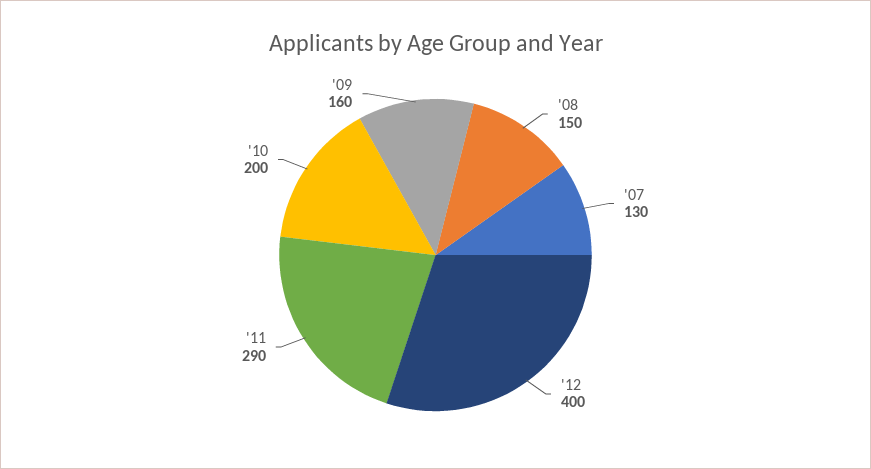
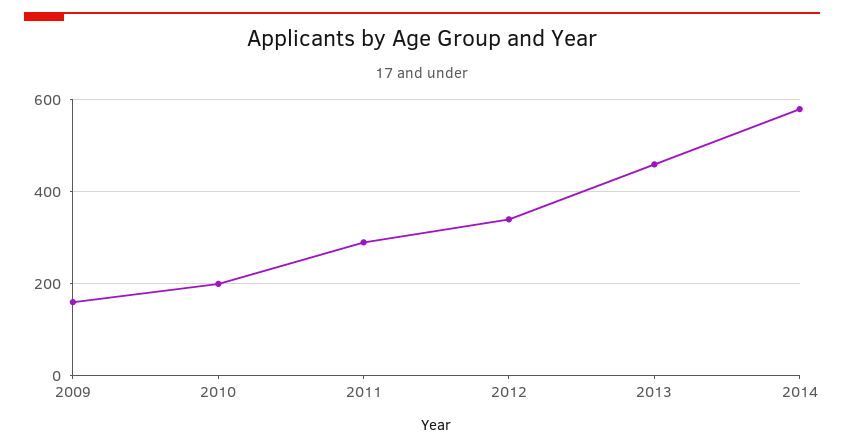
'08: 150 -> none
'07: 130 -> none
'12: 400 -> 340
2013: none -> 460
2014: none -> 580

